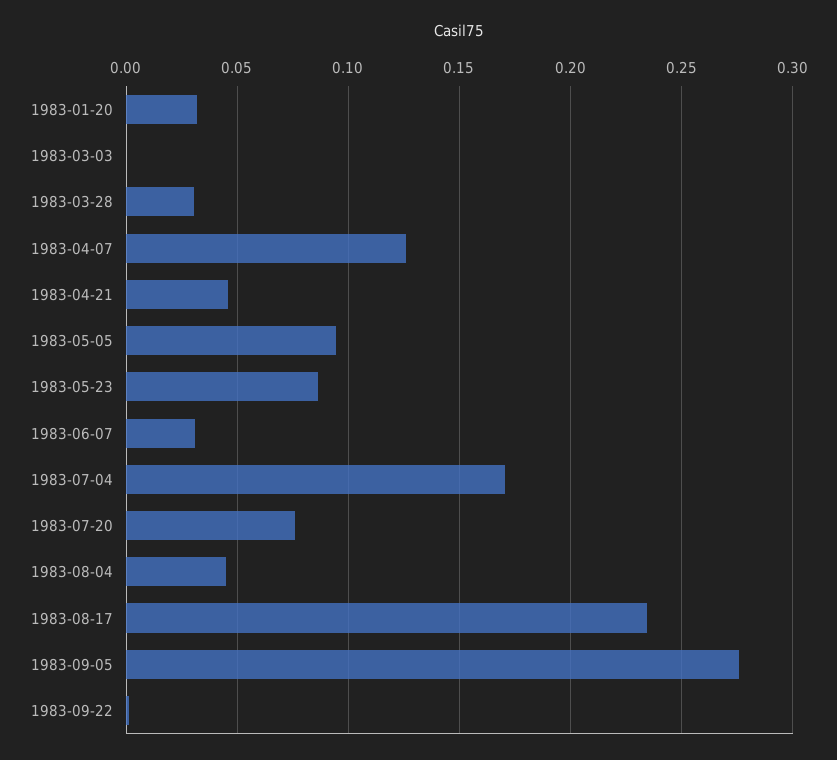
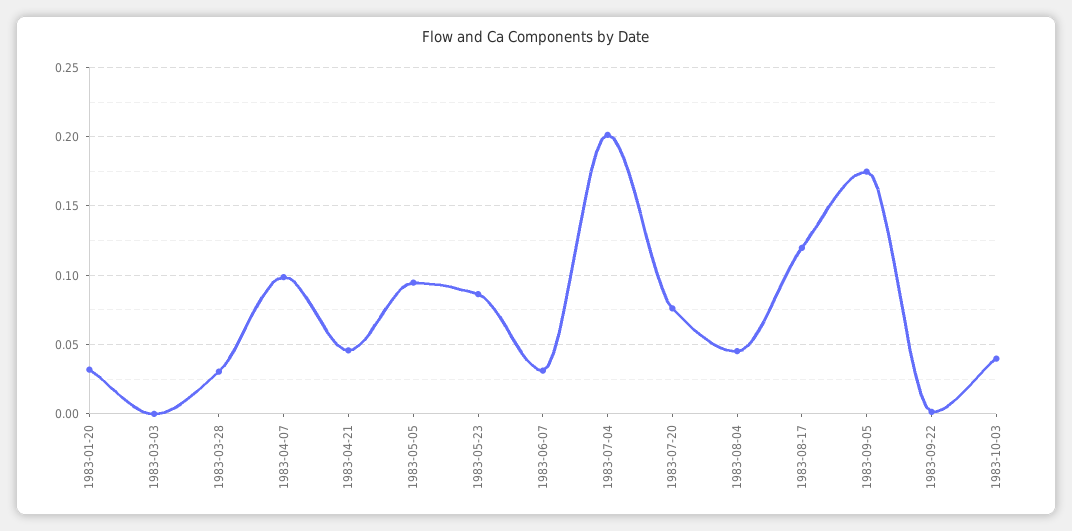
1983-04-07: 0.125 -> 0.1
1983-07-04: 0.17 -> 0.2
1983-08-17: 0.235 -> 0.12
1983-09-05: 0.275 -> 0.175
1983-10-03: none -> 0.04

